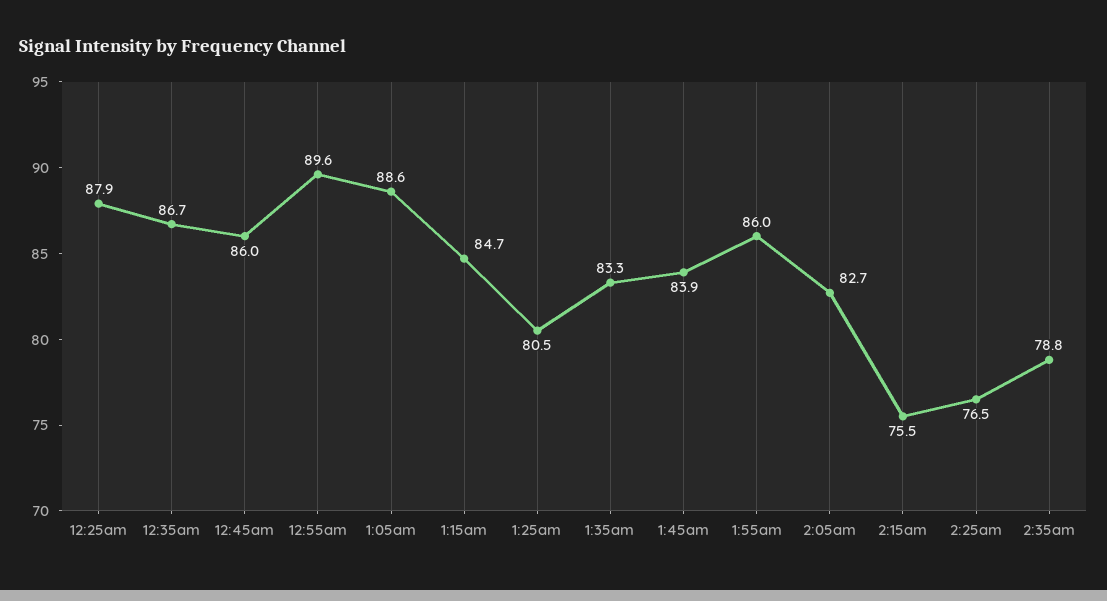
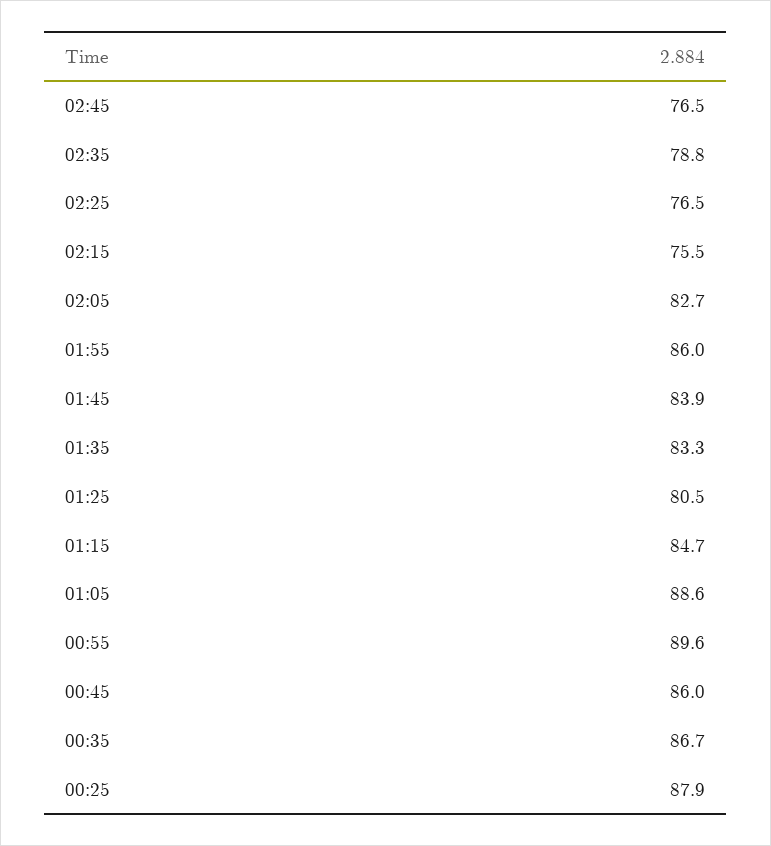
02:45: none -> 76.5

